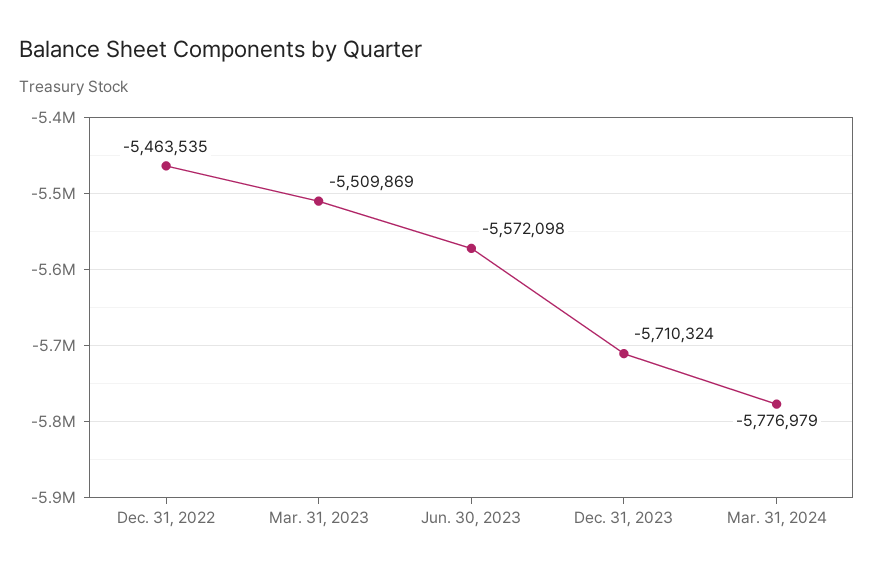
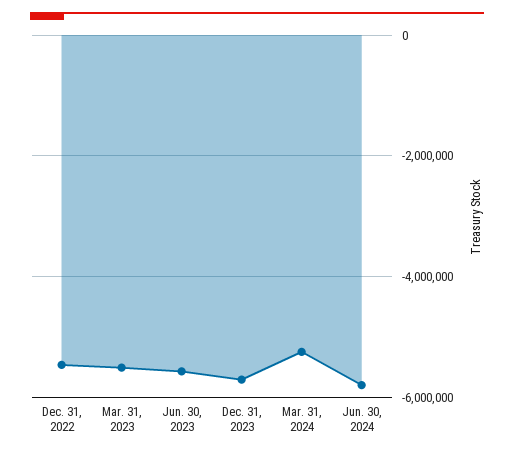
Mar. 31, 2024: -5776979 -> -5200000
Jun. 30, 2024: none -> -5800000

